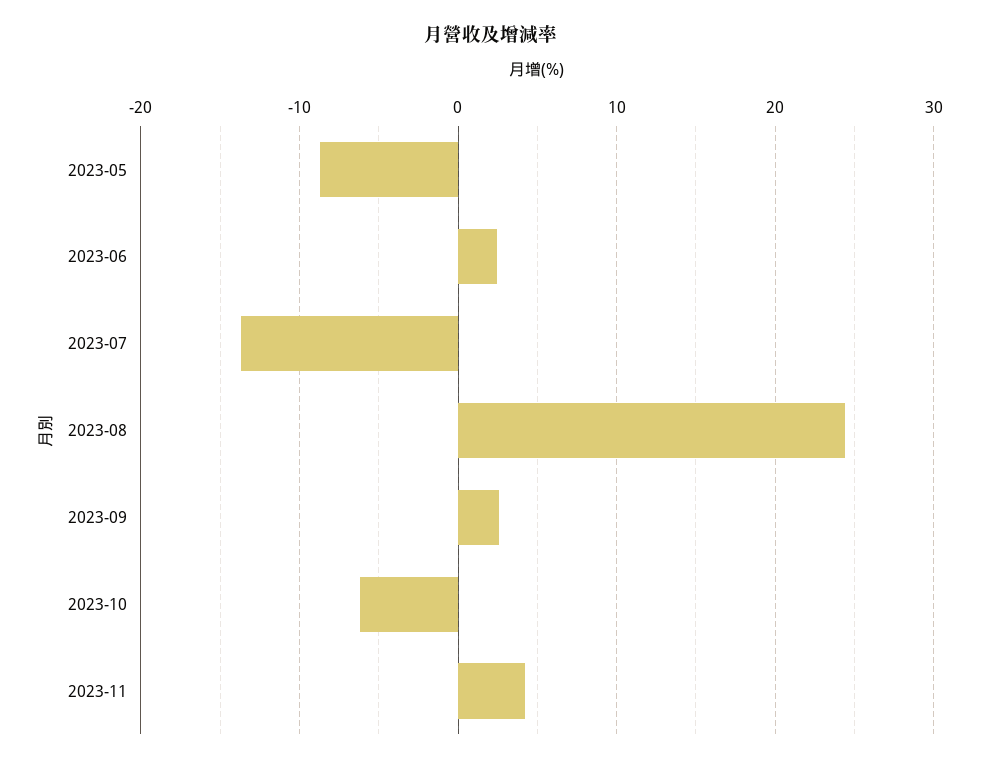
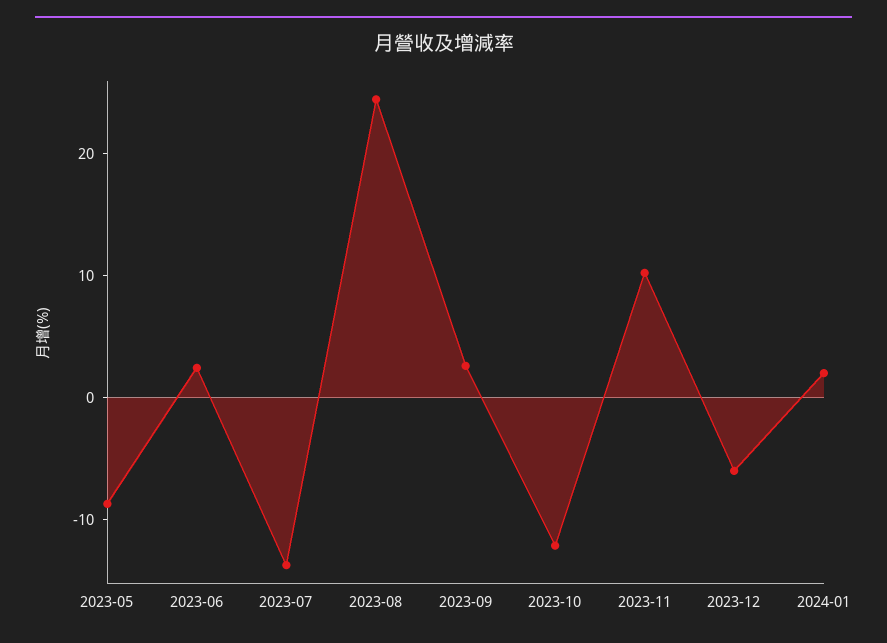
2023-10: -6 -> -12
2023-11: 4 -> 10
2023-12: none -> -6
2024-01: none -> 2

